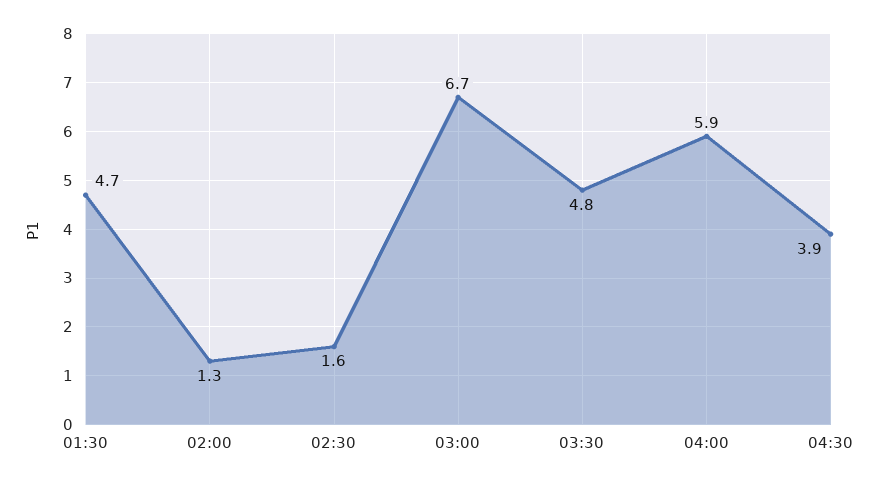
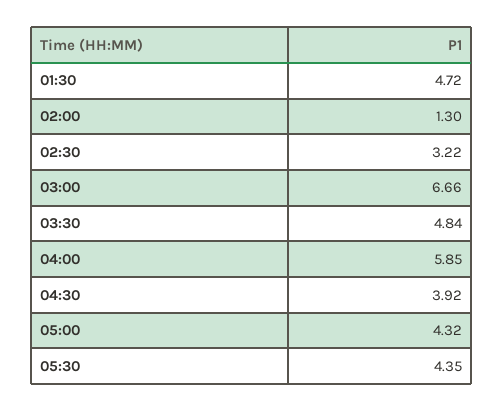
02:30: 1.6 -> 3.22
05:00: none -> 4.32
05:30: none -> 4.35

